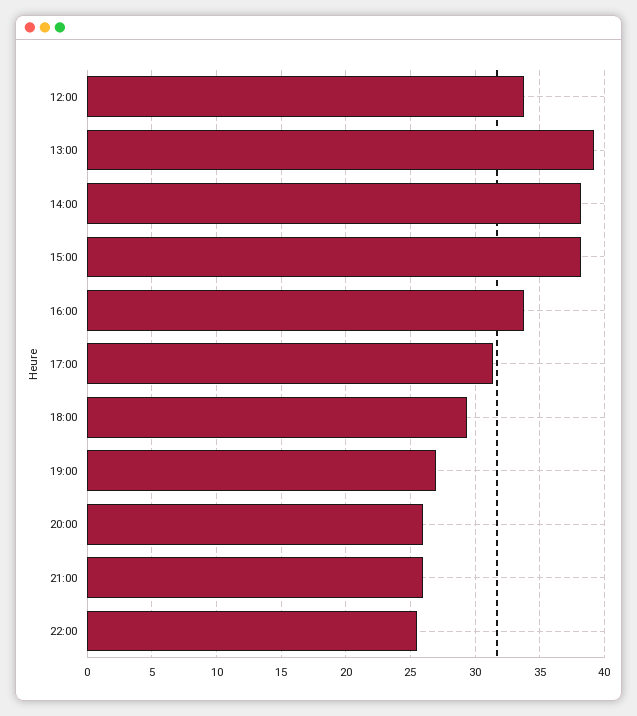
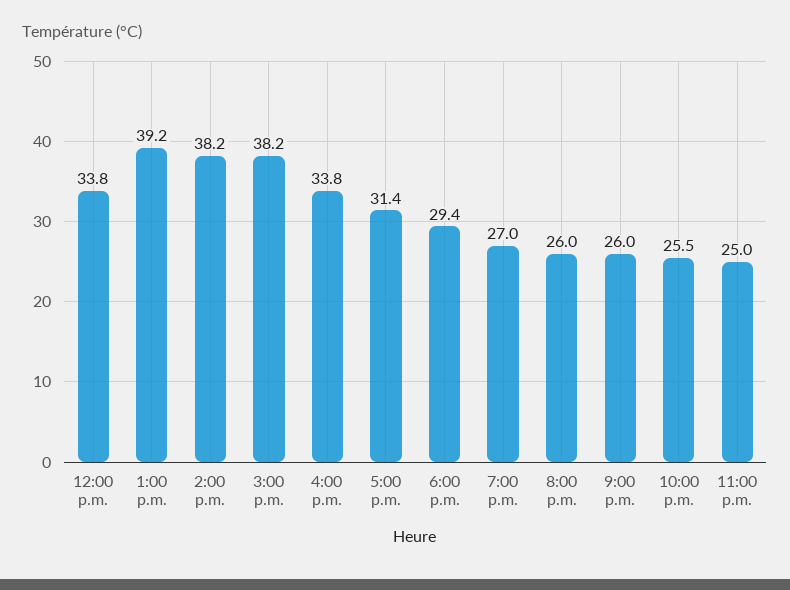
11:00 p.m.: none -> 25

